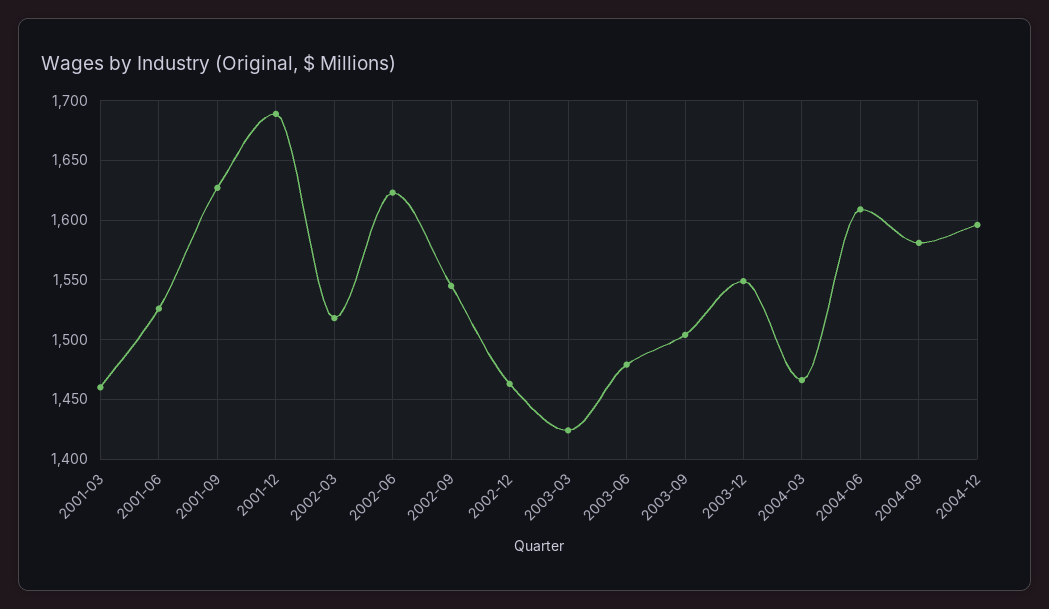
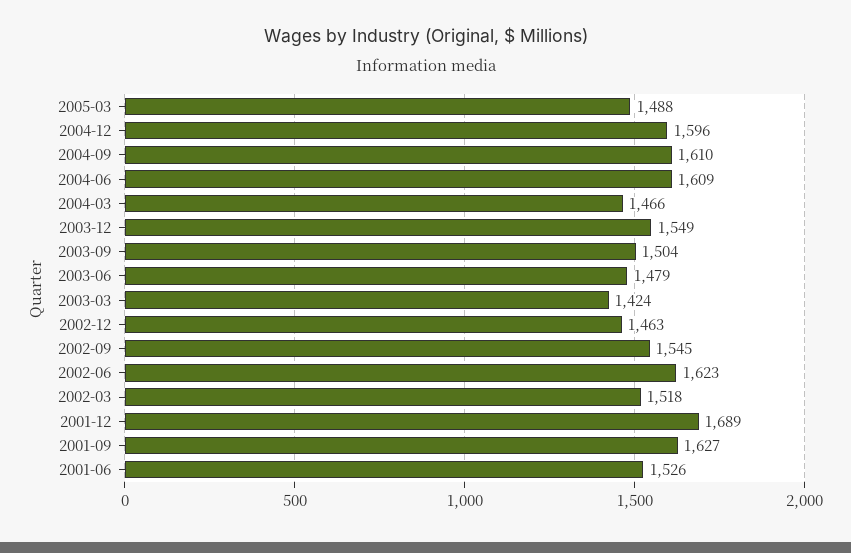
2001-03: 1460 -> none
2004-09: 1580 -> 1610
2005-03: none -> 1488

